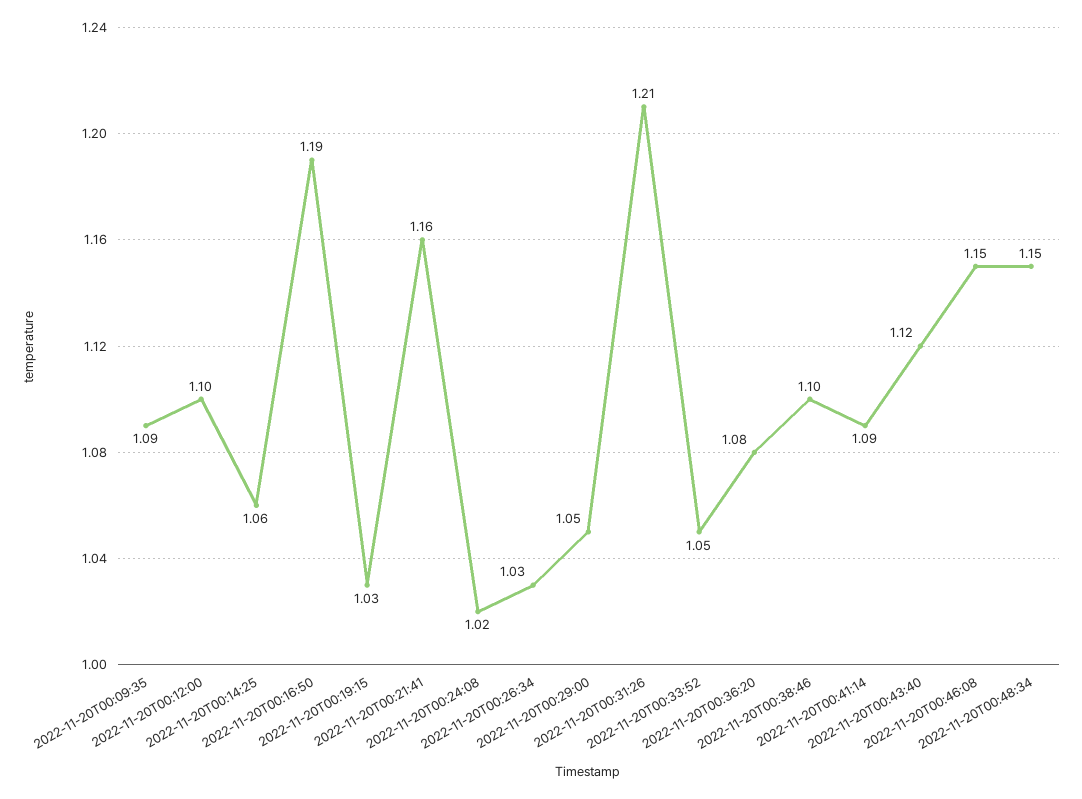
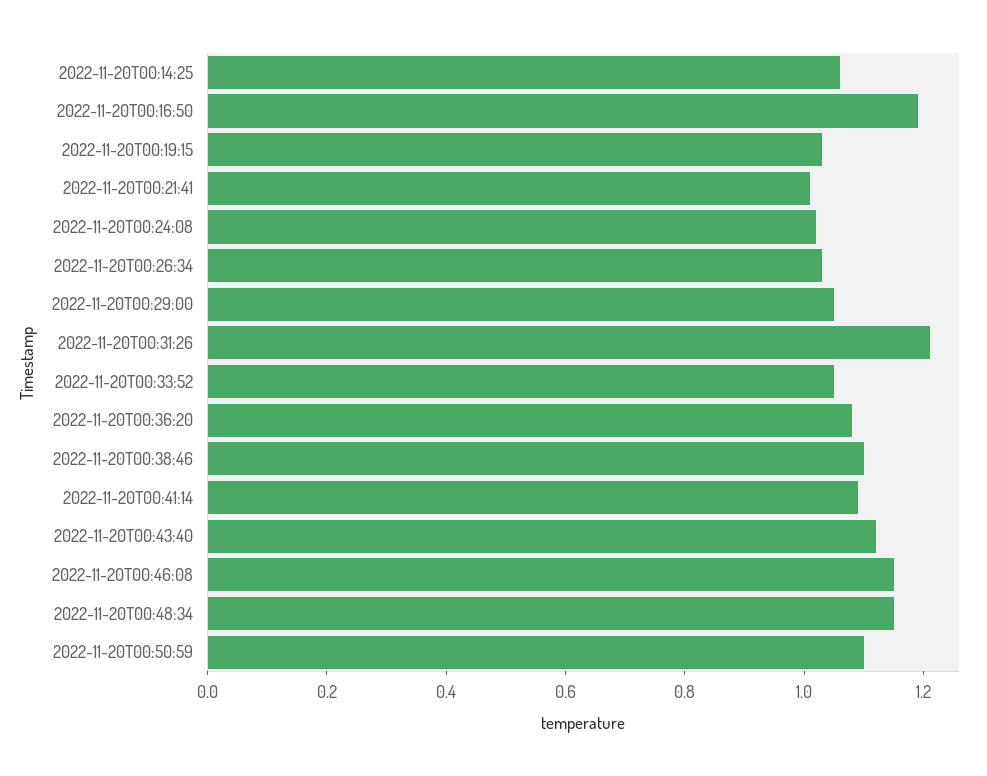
2022-11-20T00:09:35: 1.09 -> none
2022-11-20T00:12:00: 1.1 -> none
2022-11-20T00:21:41: 1.16 -> 1
2022-11-20T00:50:59: none -> 1.1

